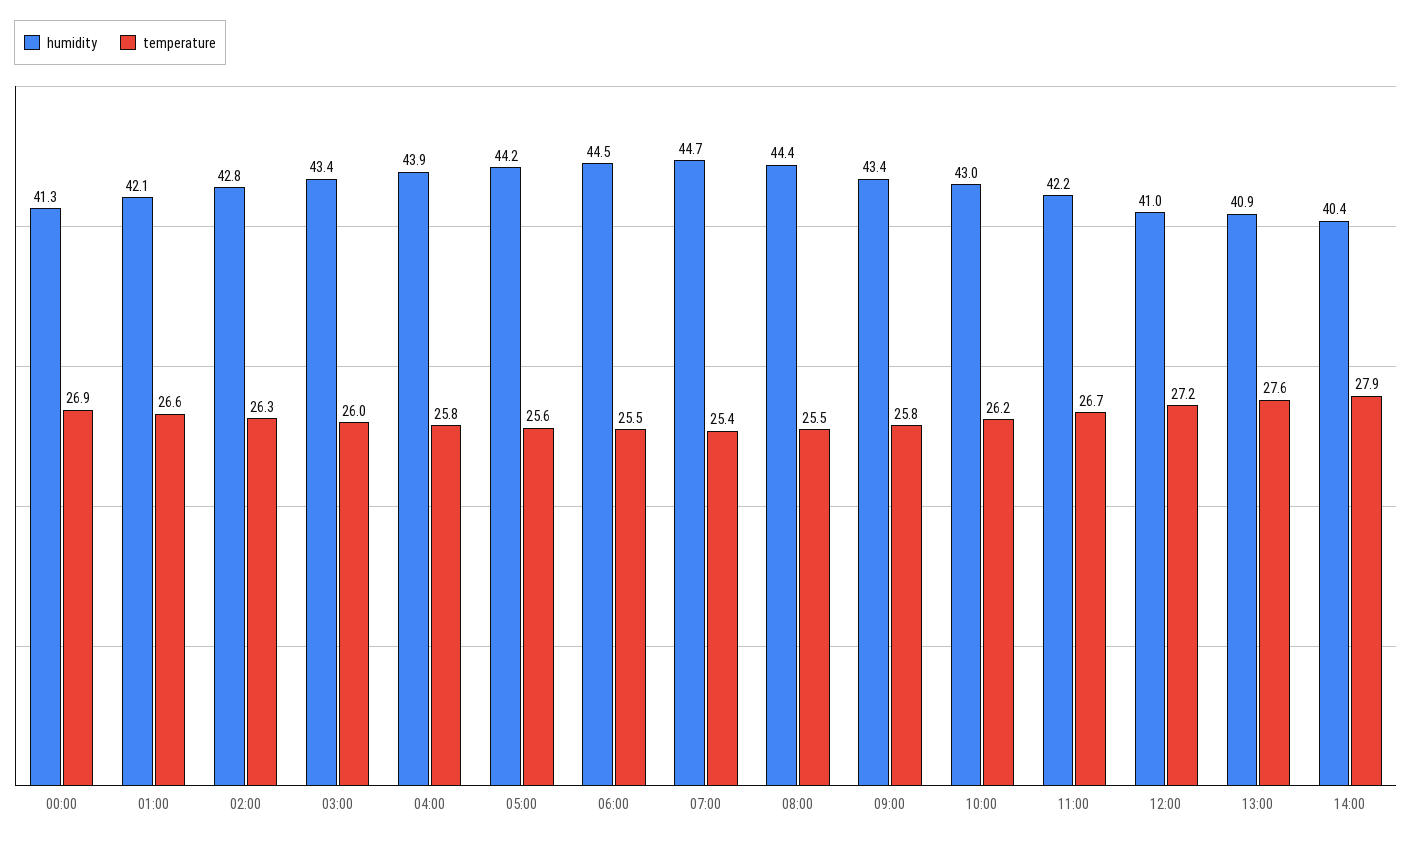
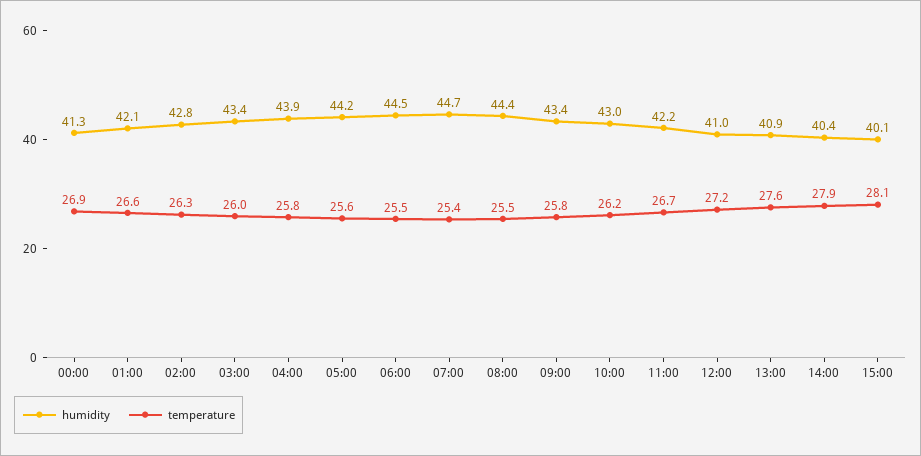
humidity, 15:00: none -> 40.1
temperature, 15:00: none -> 28.1

